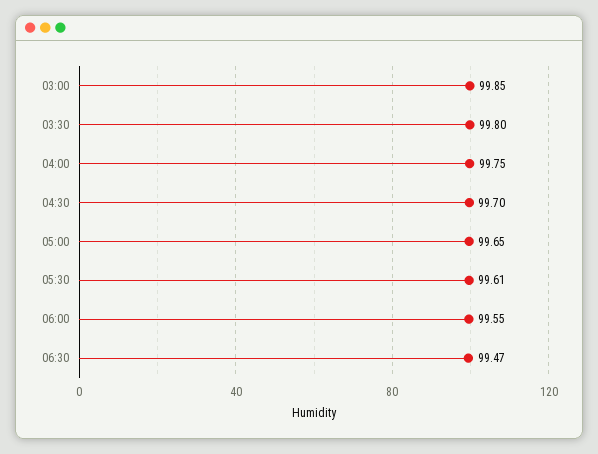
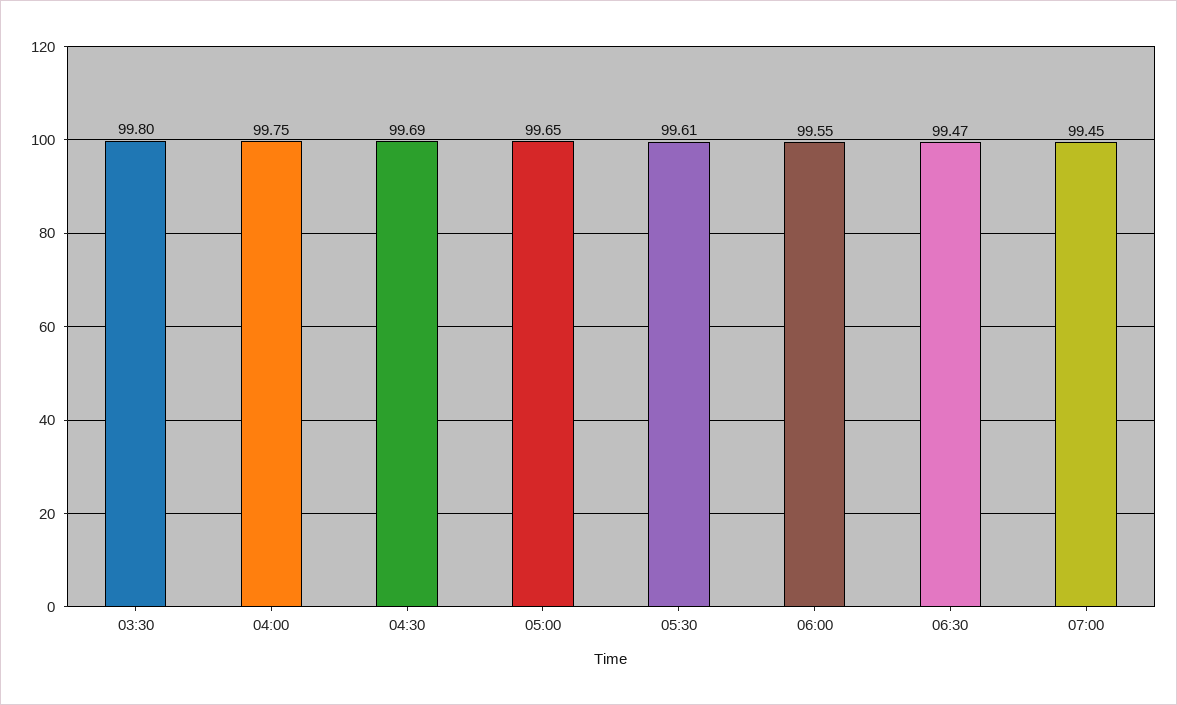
03:00: 99.85 -> none
04:30: 99.7 -> 99.69
07:00: none -> 99.45

